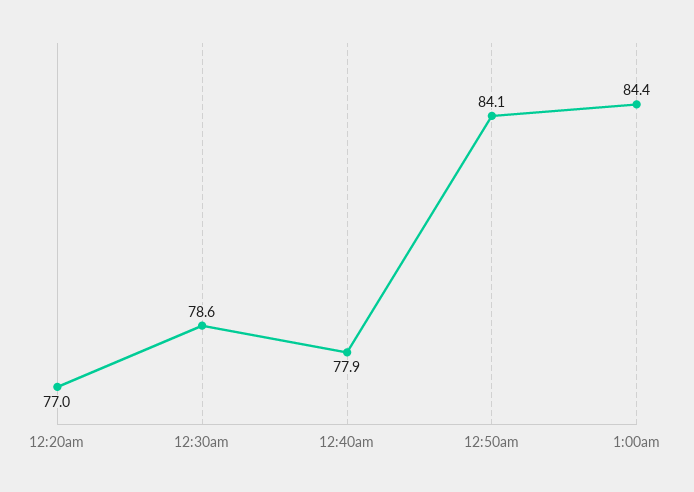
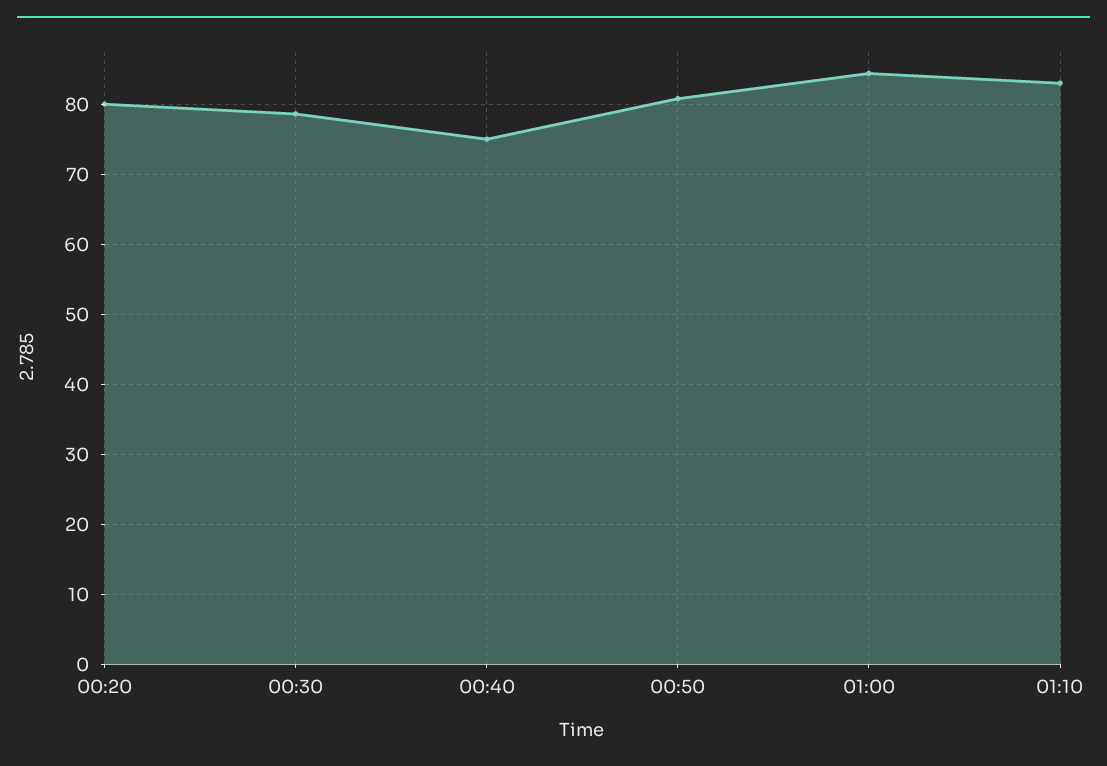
12:20am: 77 -> 80
12:40am: 77.9 -> 75
12:50am: 84.1 -> 81
01:10: none -> 83

